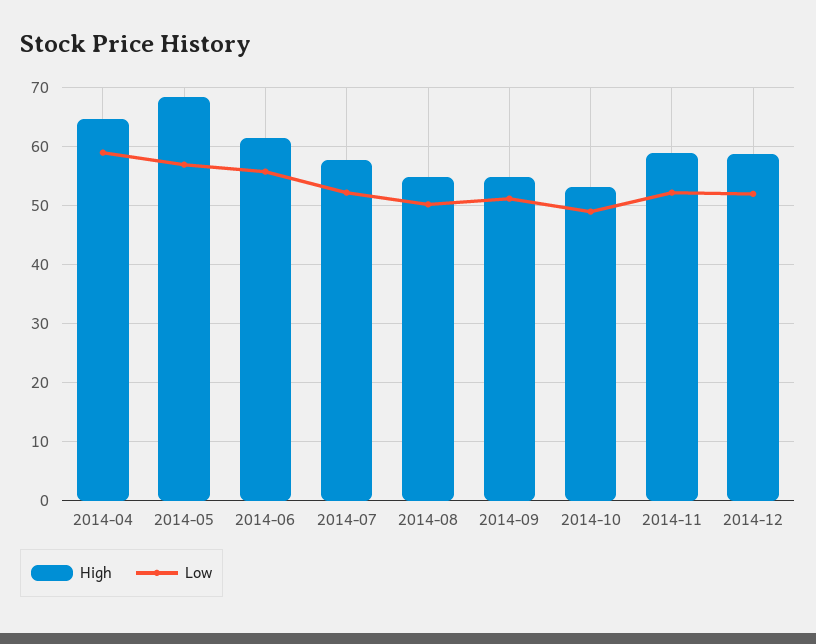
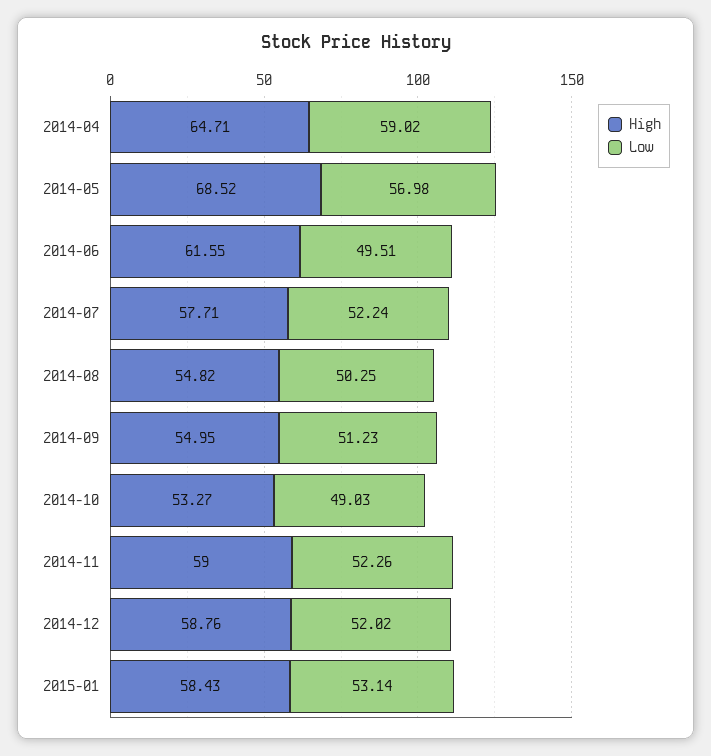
Low, 2014-06: 56 -> 49.51
High, 2015-01: none -> 58.43
Low, 2015-01: none -> 53.14

